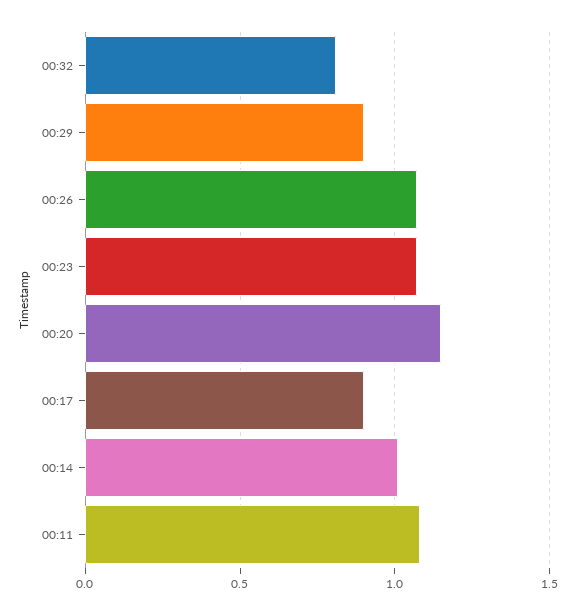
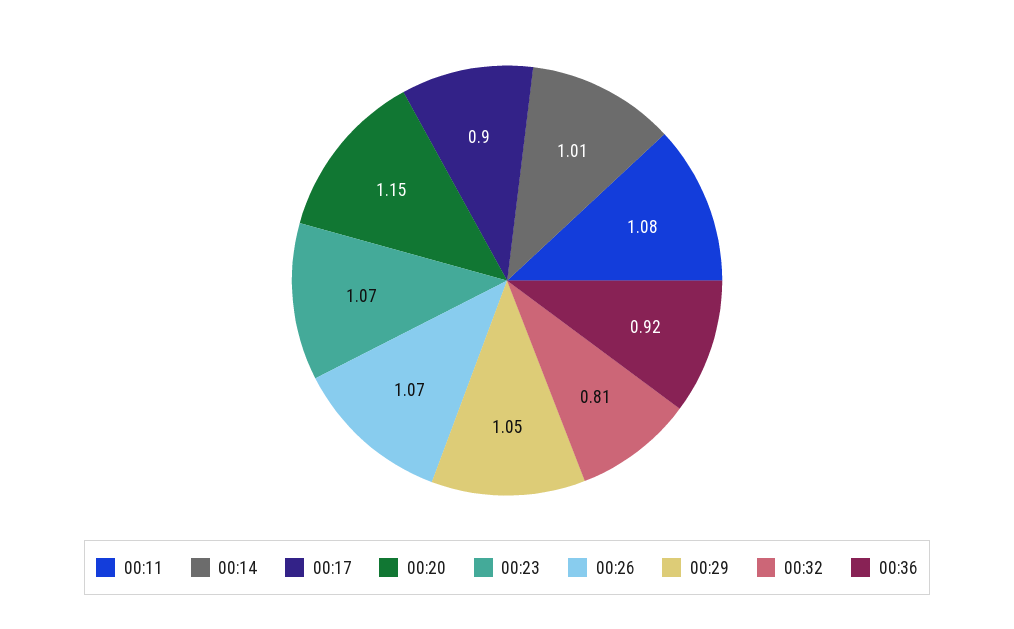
00:29: 0.9 -> 1.05
00:36: none -> 0.92

